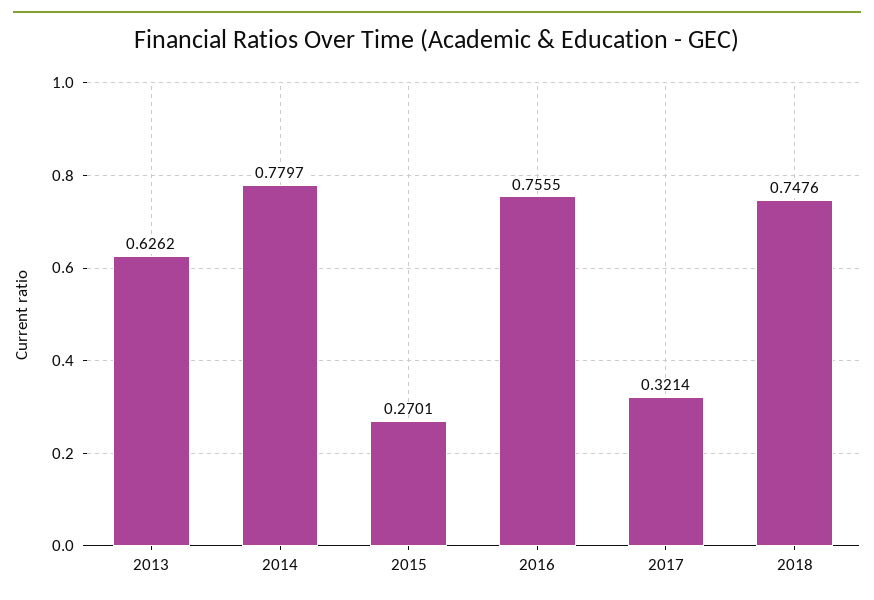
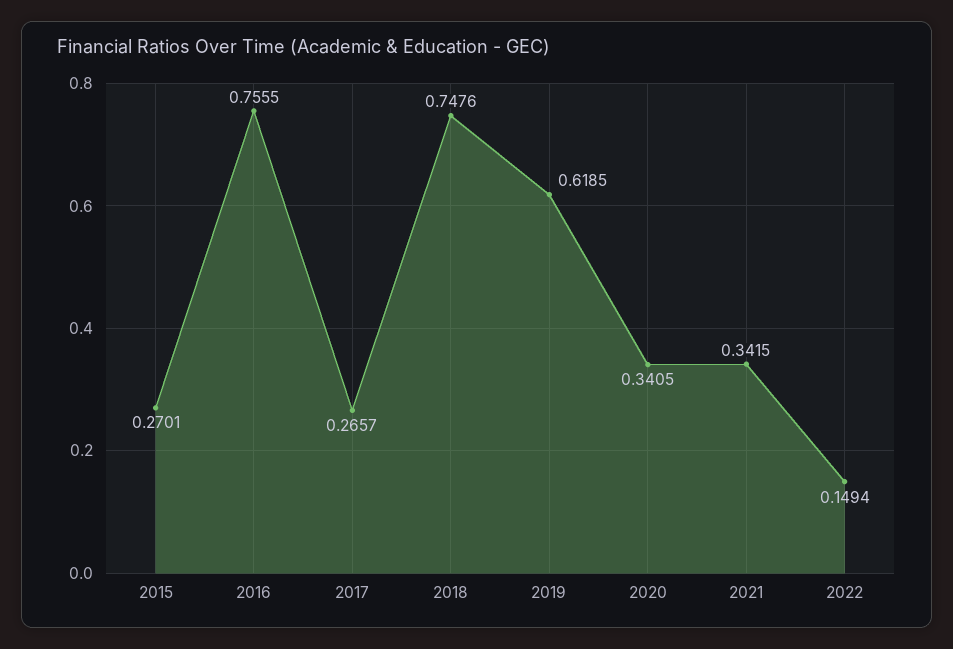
2013: 0.6262 -> none
2014: 0.7797 -> none
2017: 0.3214 -> 0.2657
2019: none -> 0.6185
2020: none -> 0.3405
2021: none -> 0.3415
2022: none -> 0.1494

